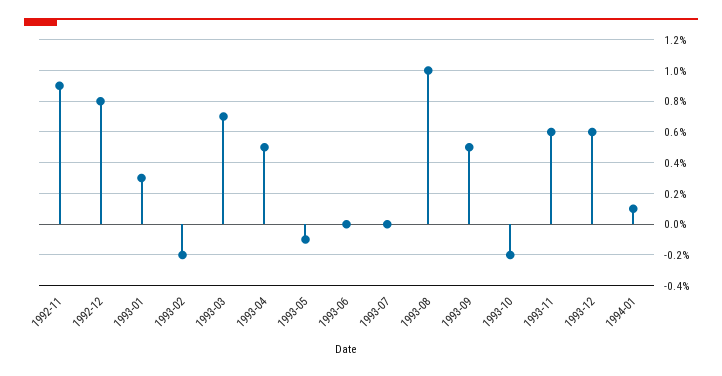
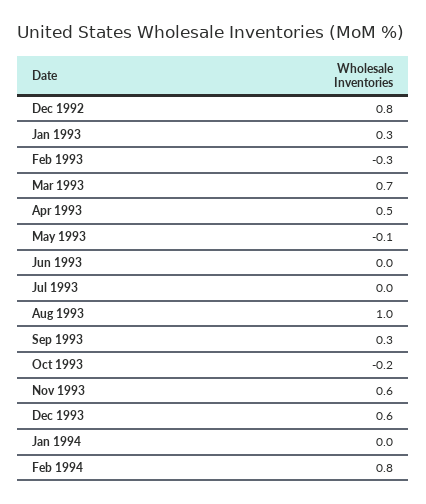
1992-11: 0.9 -> none
1993-02: -0.2 -> -0.3
1993-09: 0.5 -> 0.3
1994-01: 0.1 -> 0
Feb 1994: none -> 0.8

